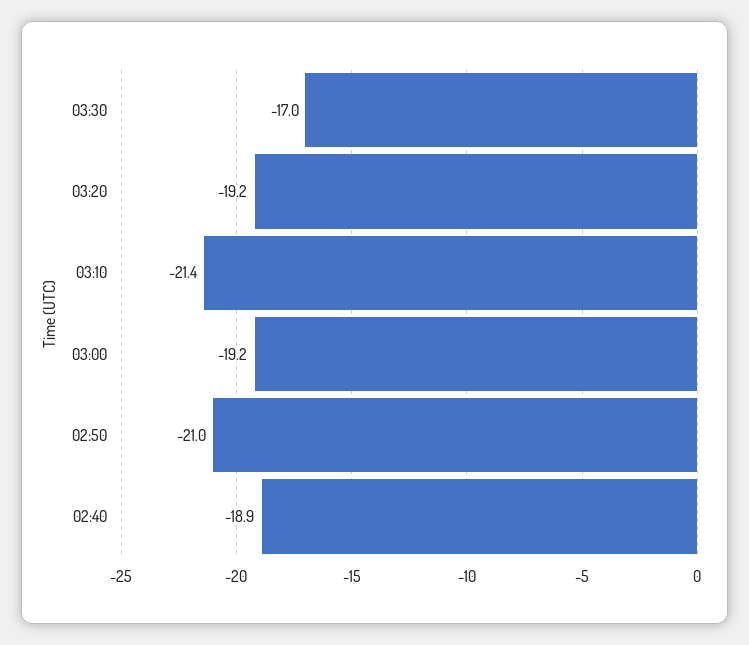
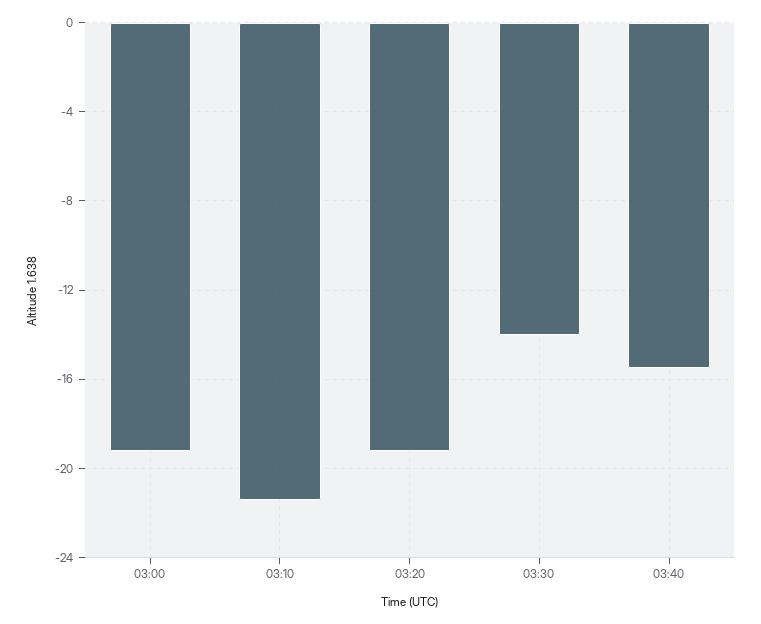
03:30: -17 -> -14
02:50: -21 -> none
02:40: -18.9 -> none
03:40: none -> -15.5

